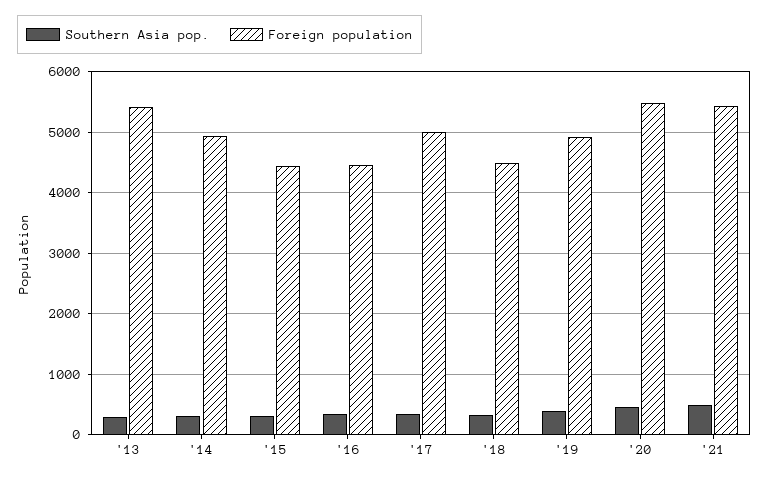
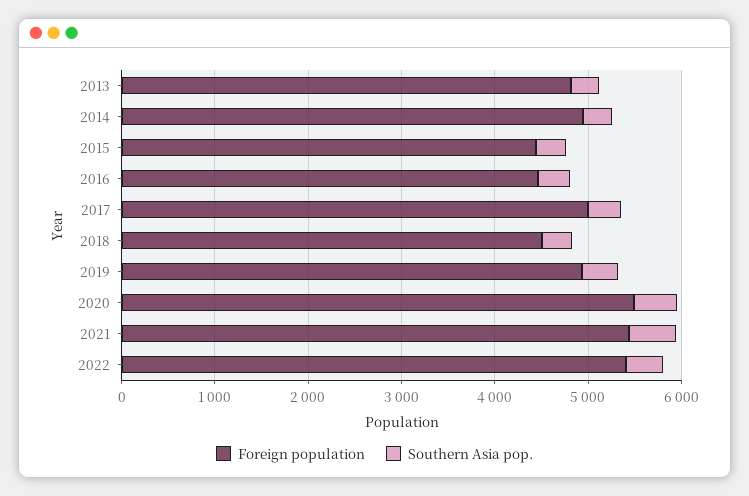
Foreign population, '13: 5400 -> 4800
Foreign population, 2022: none -> 5400
Southern Asia pop., 2022: none -> 400

